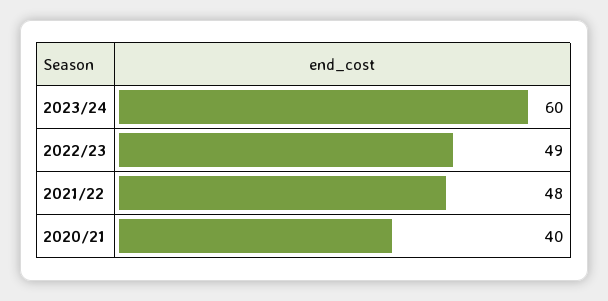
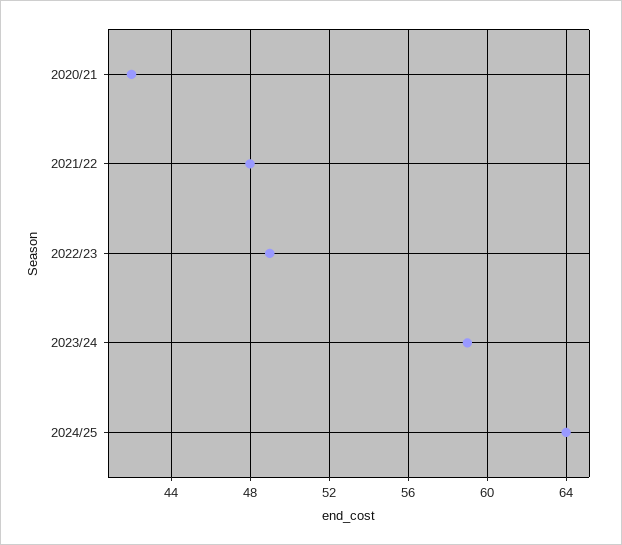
2023/24: 60 -> 59
2020/21: 40 -> 42
2024/25: none -> 64

